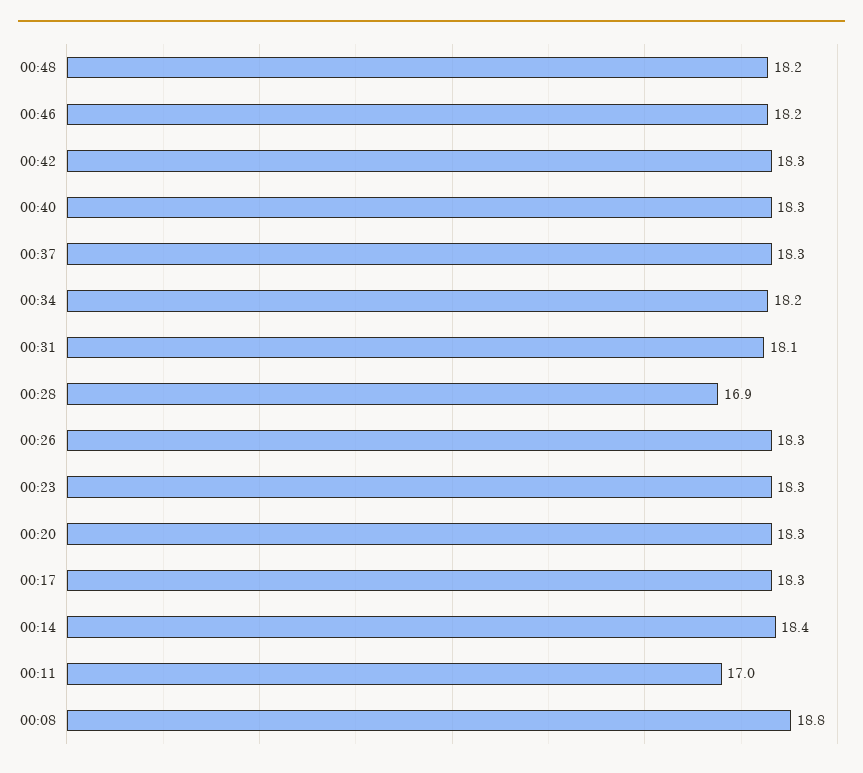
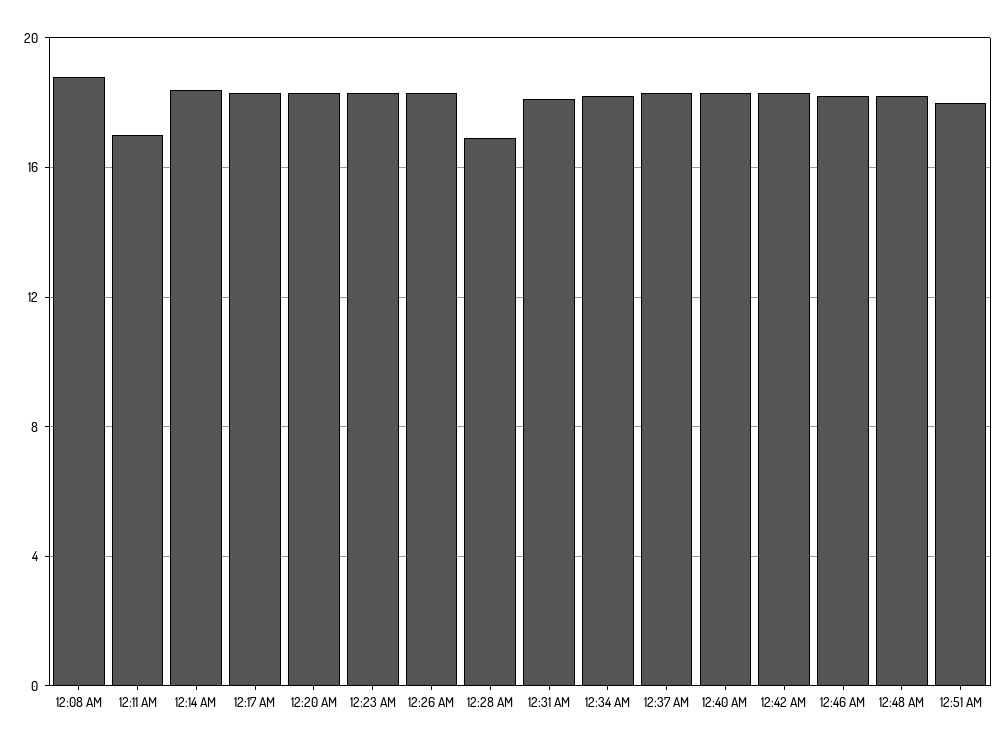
12:51 AM: none -> 18

